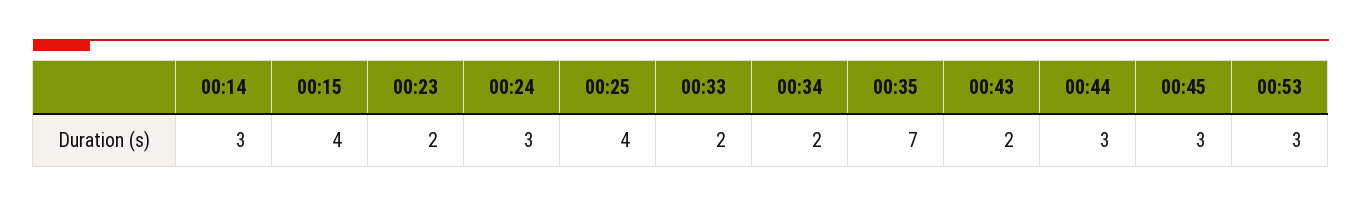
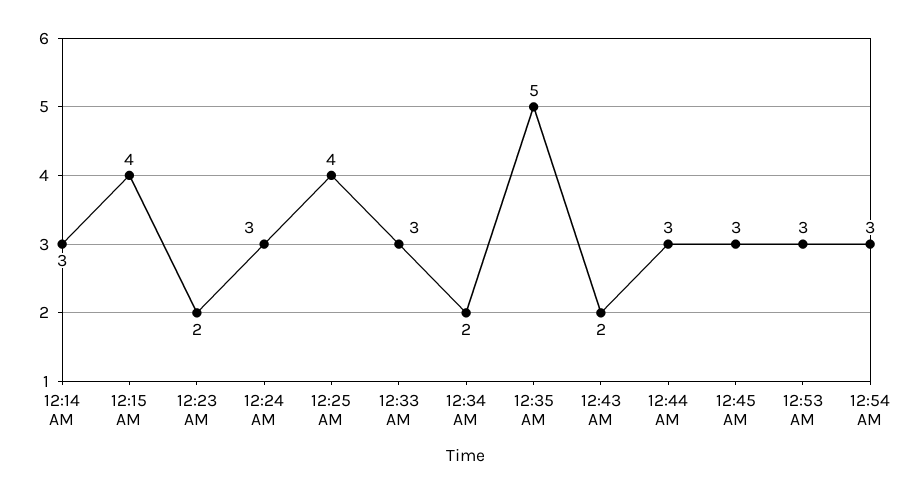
00:33: 2 -> 3
00:35: 7 -> 5
12:54 AM: none -> 3

